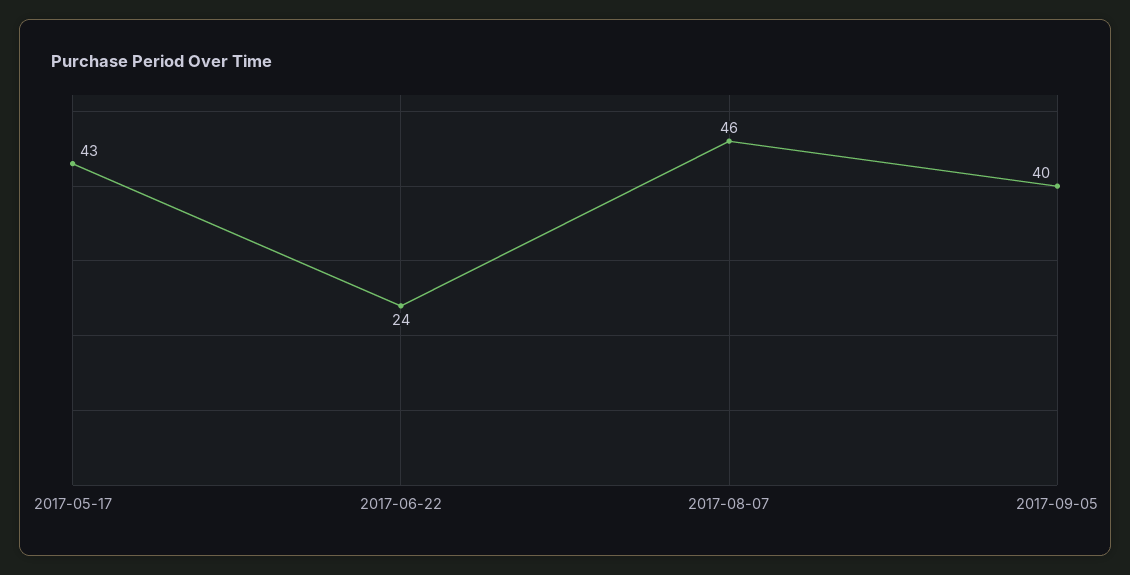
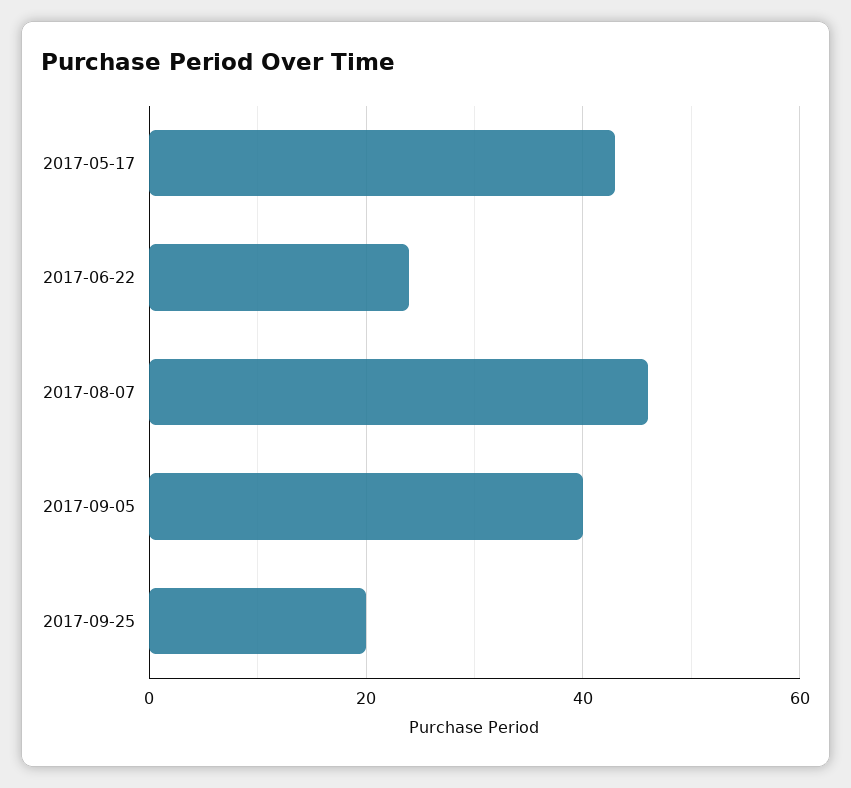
2017-09-25: none -> 20

